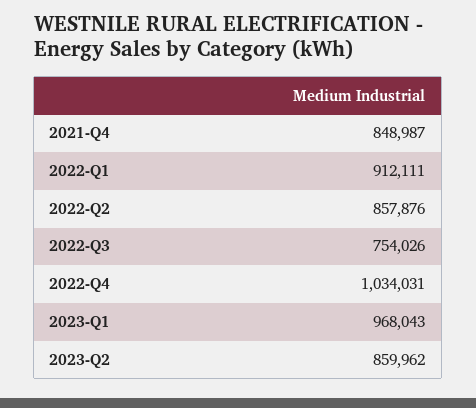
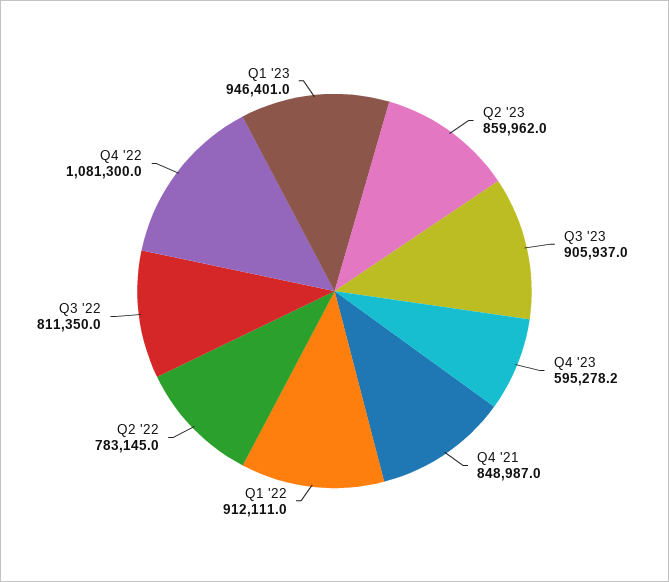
2022-Q2: 857876 -> 783145
2022-Q3: 754026 -> 811350
2022-Q4: 1034031 -> 1081300
2023-Q1: 968043 -> 946401
Q3 '23: none -> 905937
Q4 '23: none -> 595278.2

